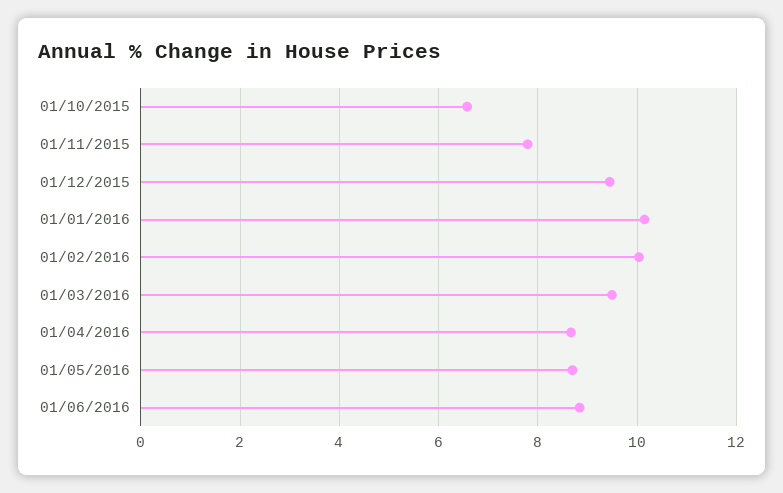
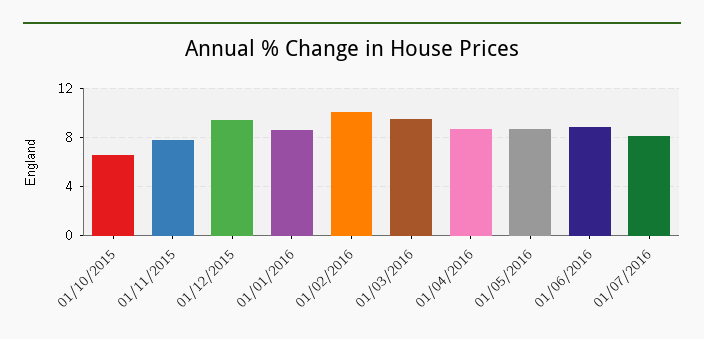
01/01/2016: 10.2 -> 8.5
01/07/2016: none -> 8

